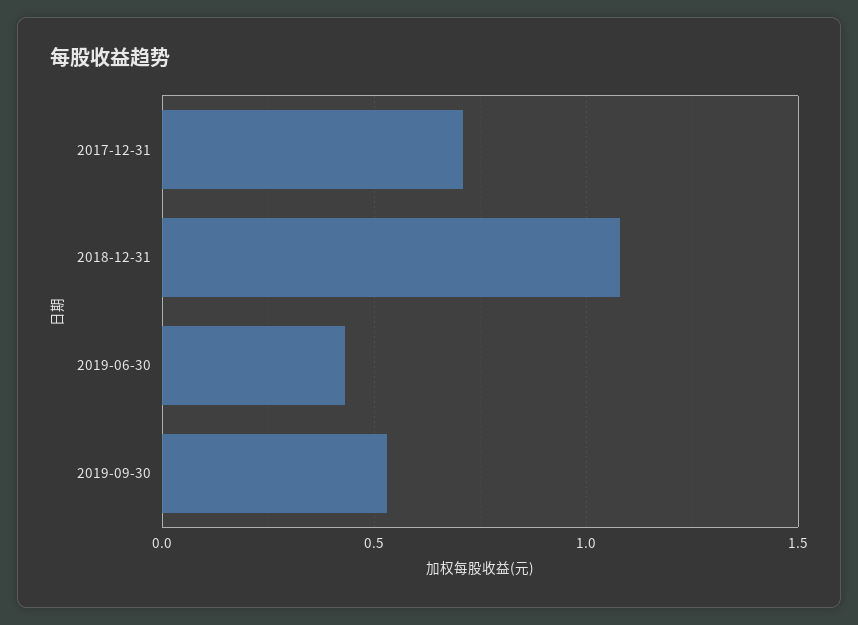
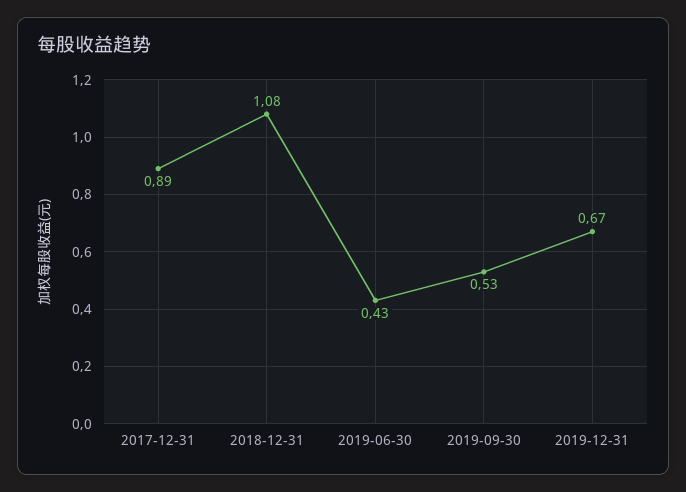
2017-12-31: 0.7 -> 0.89
2019-12-31: none -> 0.67

